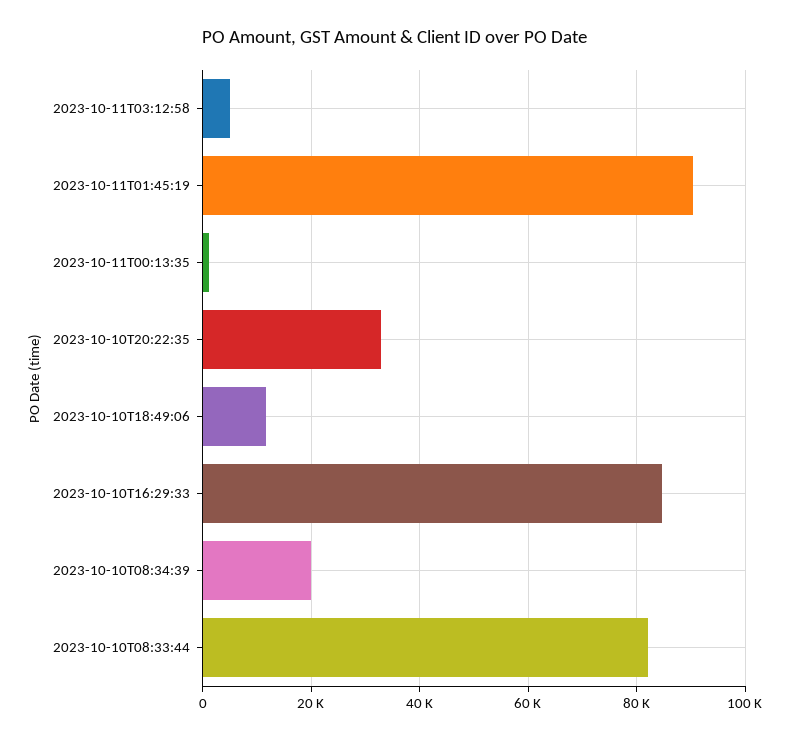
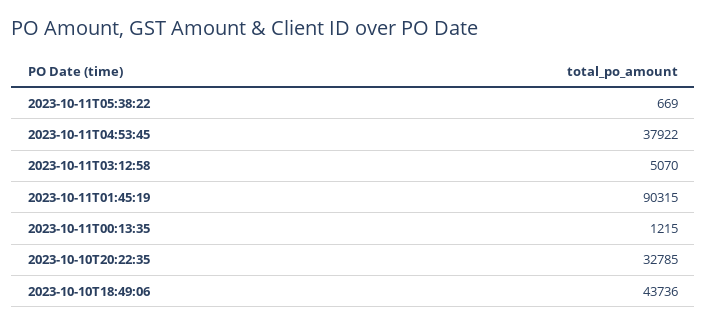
2023-10-10T18:49:06: 12000 -> 43736
2023-10-10T16:29:33: 84000 -> none
2023-10-10T08:34:39: 20000 -> none
2023-10-10T08:33:44: 82000 -> none
2023-10-11T05:38:22: none -> 669
2023-10-11T04:53:45: none -> 37922

